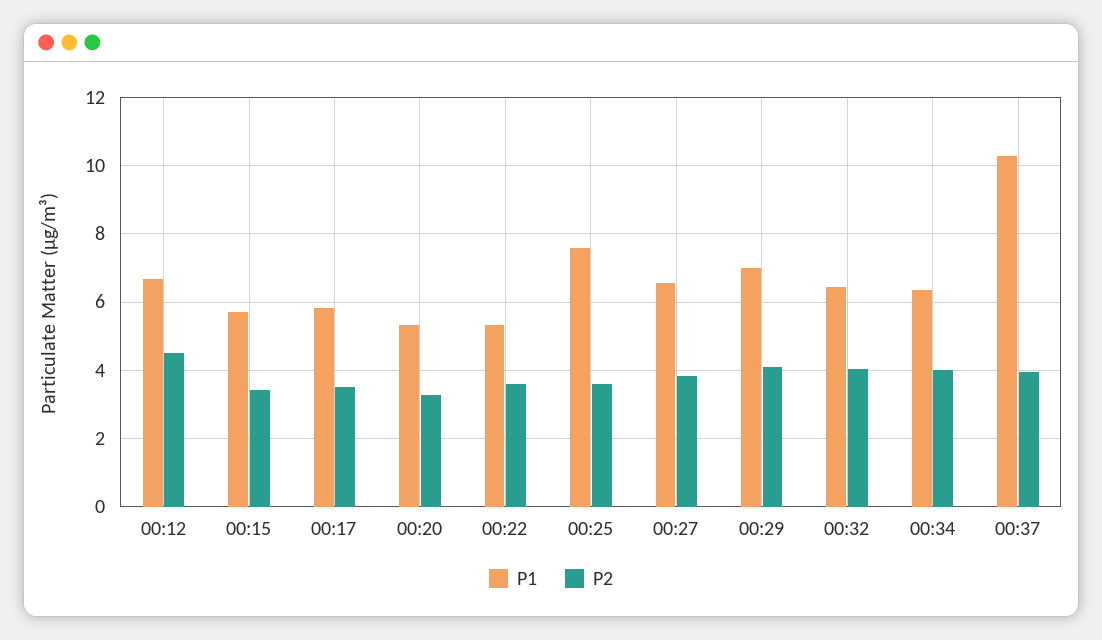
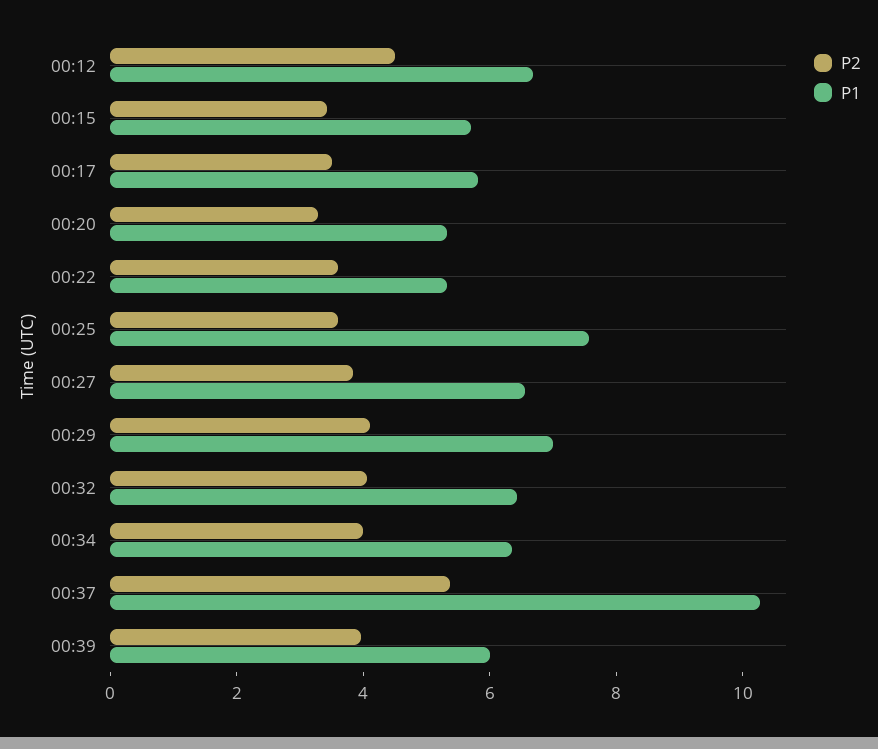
P2, 00:37: 4 -> 5.5
P2, 00:39: none -> 4
P1, 00:39: none -> 6

